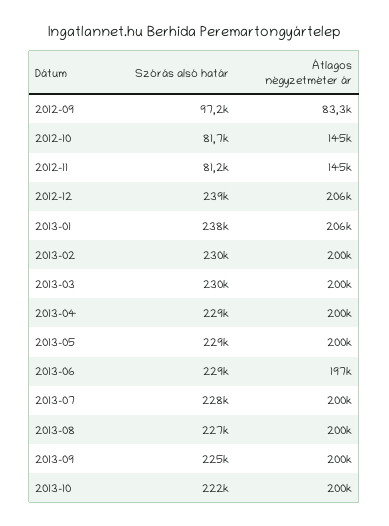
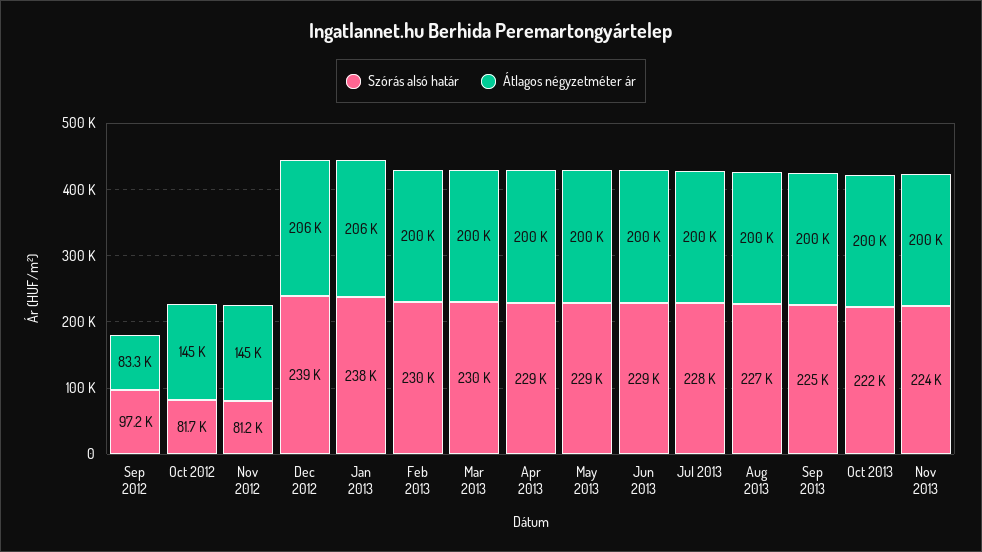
Átlagos négyzetméter ár, 2013-06: 197000 -> 200000
Szórás alsó határ, Nov 2013: none -> 224000
Átlagos négyzetméter ár, Nov 2013: none -> 200000

